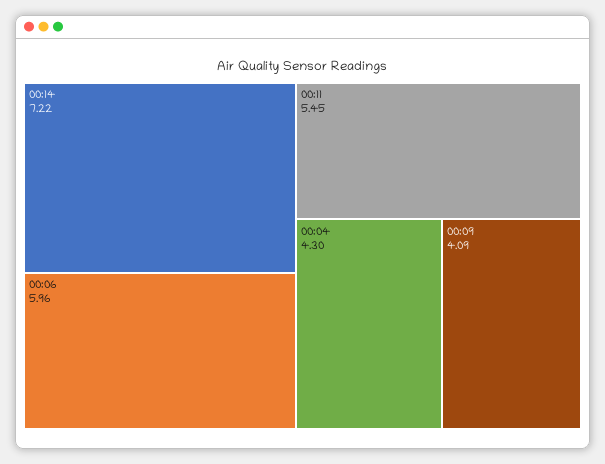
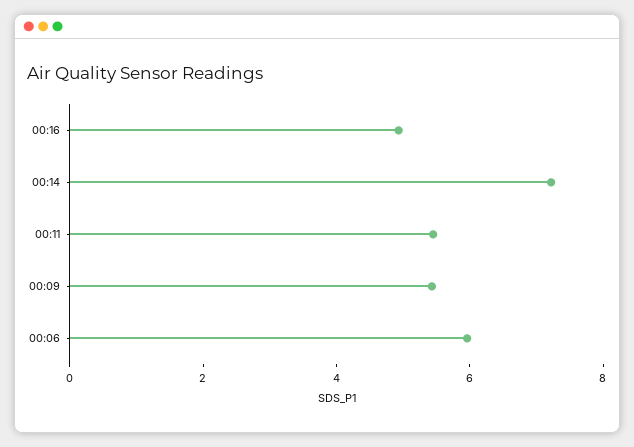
00:04: 4.3 -> none
00:09: 4.09 -> 5.5
00:16: none -> 5

